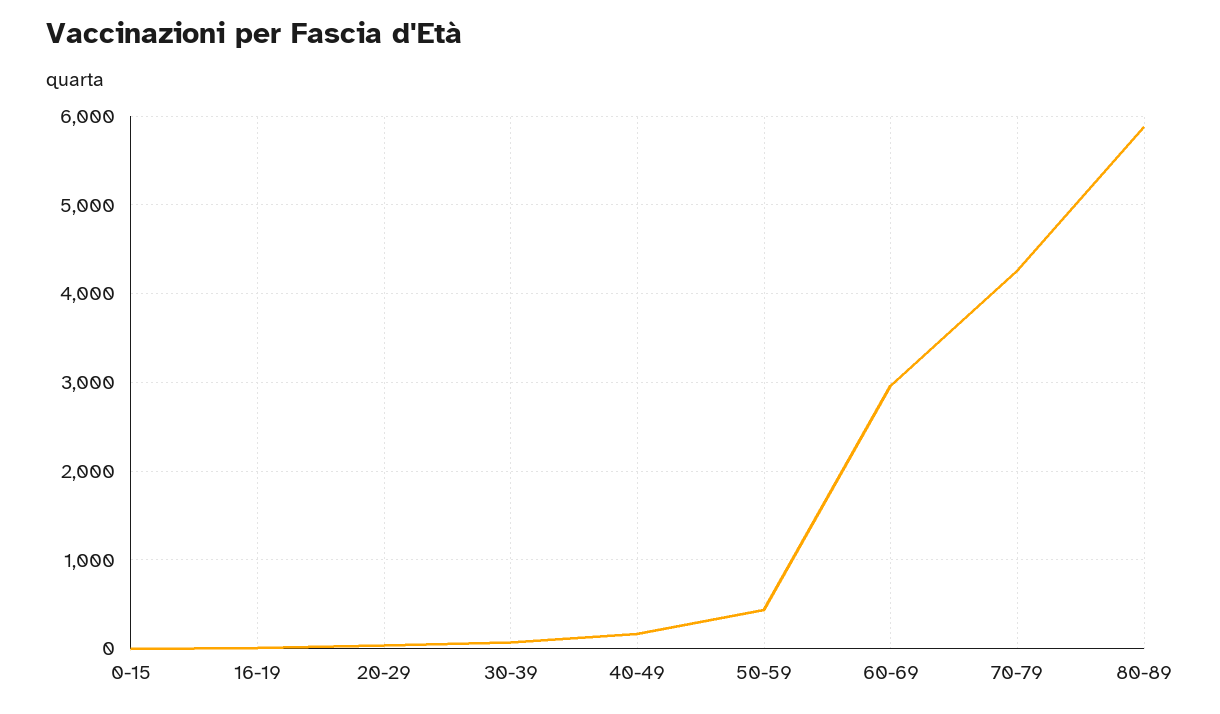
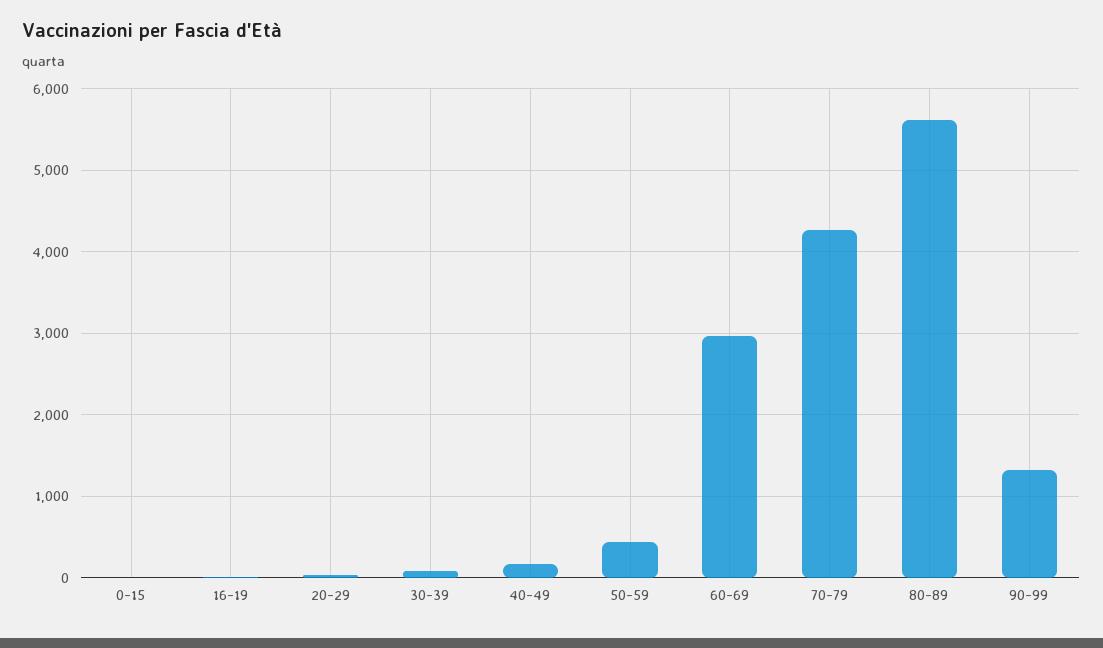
80-89: 5900 -> 5600
90-99: none -> 1300

